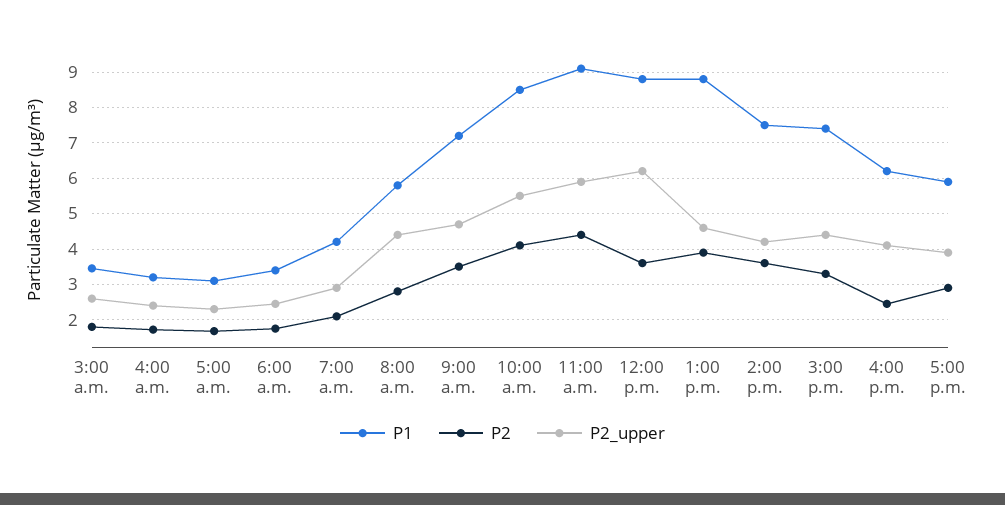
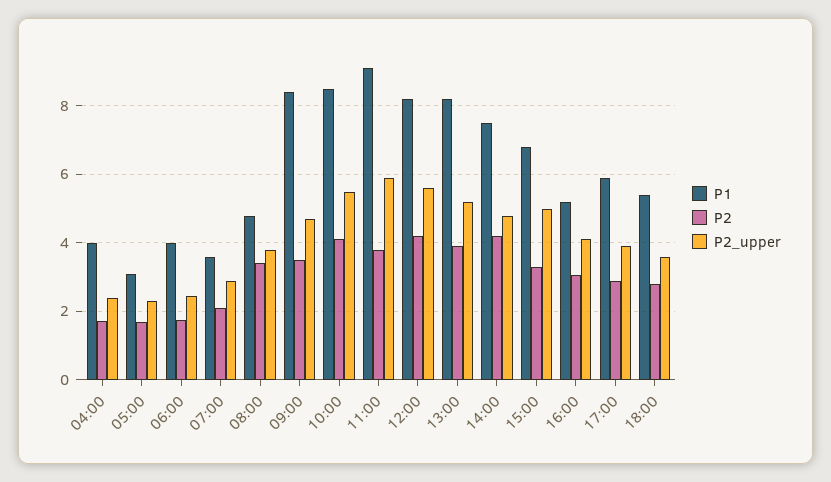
P1, 3:00 a.m.: 3.4 -> none
P2, 3:00 a.m.: 1.8 -> none
P2_upper, 3:00 a.m.: 2.6 -> none
P1, 4:00 a.m.: 3.2 -> 4
P1, 6:00 a.m.: 3.4 -> 4
P1, 7:00 a.m.: 4.2 -> 3.6
P1, 8:00 a.m.: 5.8 -> 4.8
P2, 8:00 a.m.: 2.8 -> 3.4
P2_upper, 8:00 a.m.: 4.4 -> 3.8
P1, 9:00 a.m.: 7.2 -> 8.4
P2, 11:00 a.m.: 4.4 -> 3.8
P1, 12:00 p.m.: 8.8 -> 8.2
P2, 12:00 p.m.: 3.6 -> 4.2
P2_upper, 12:00 p.m.: 6.2 -> 5.6
P1, 1:00 p.m.: 8.8 -> 8.2
P2_upper, 1:00 p.m.: 4.6 -> 5.2
P2, 2:00 p.m.: 3.6 -> 4.2
P2_upper, 2:00 p.m.: 4.2 -> 4.8
P1, 3:00 p.m.: 7.4 -> 6.8
P2_upper, 3:00 p.m.: 4.4 -> 5
P1, 4:00 p.m.: 6.2 -> 5.2
P2, 4:00 p.m.: 2.4 -> 3
P1, 18:00: none -> 5.4
P2, 18:00: none -> 2.8
P2_upper, 18:00: none -> 3.6

